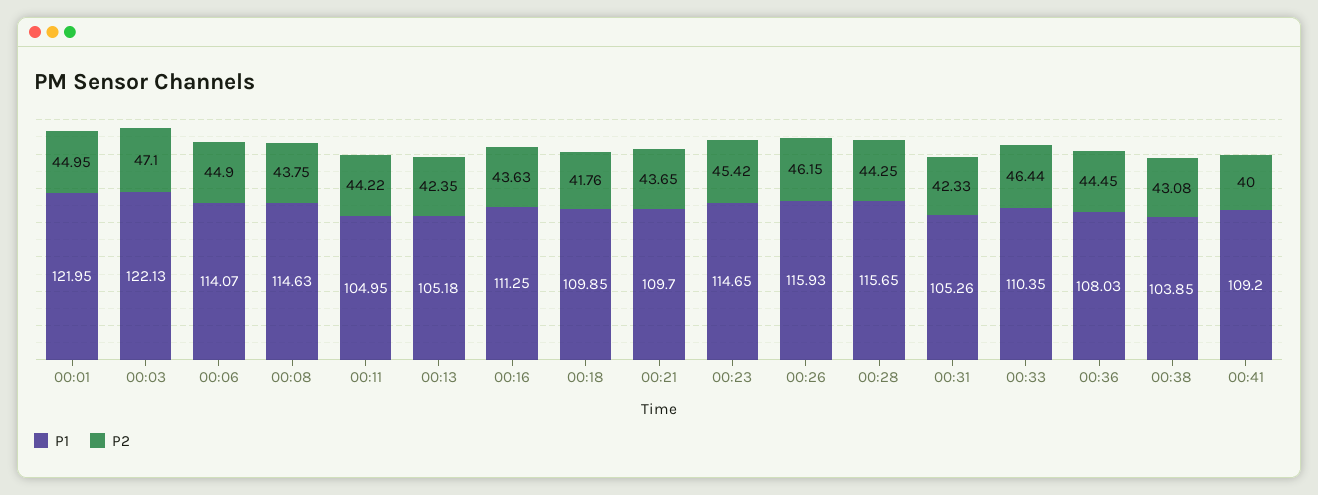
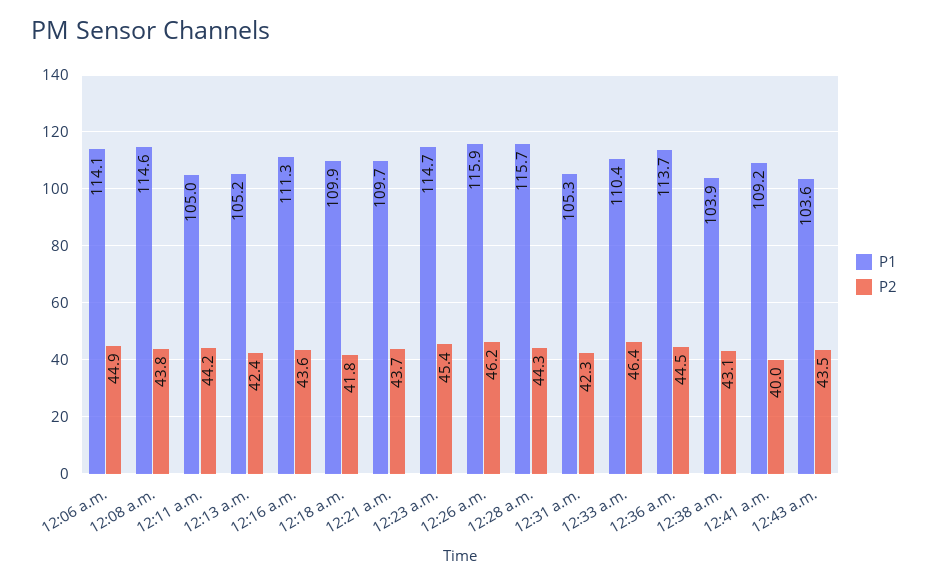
P1, 00:01: 121.95 -> none
P2, 00:01: 44.95 -> none
P1, 00:03: 122.13 -> none
P2, 00:03: 47.1 -> none
P1, 00:36: 108.03 -> 113.7
P1, 12:43 a.m.: none -> 103.6
P2, 12:43 a.m.: none -> 43.5

